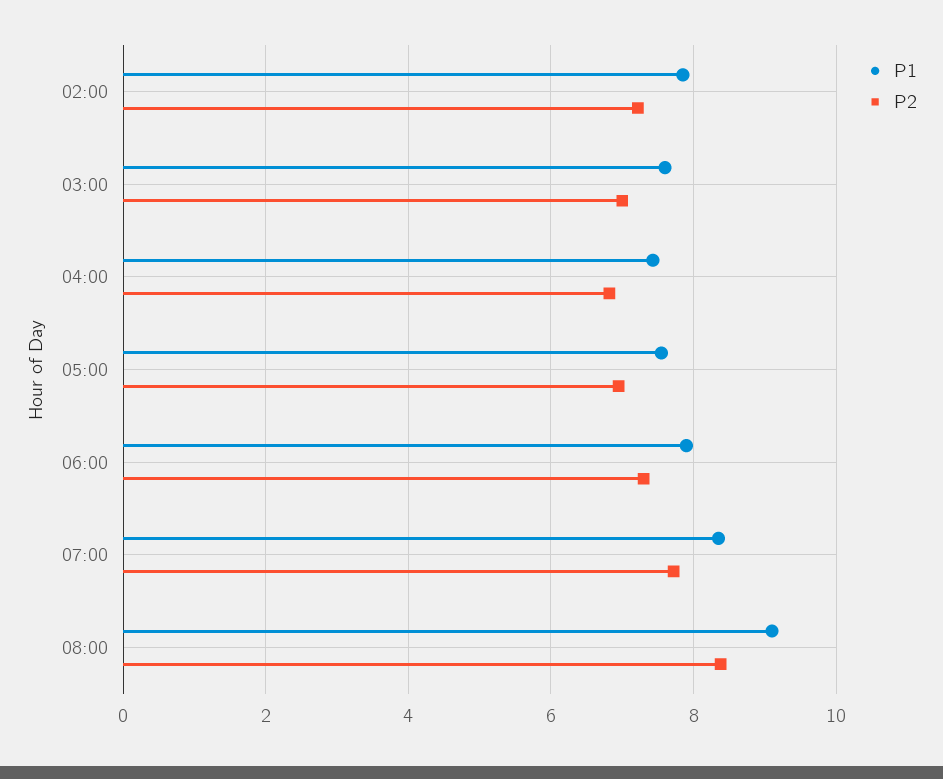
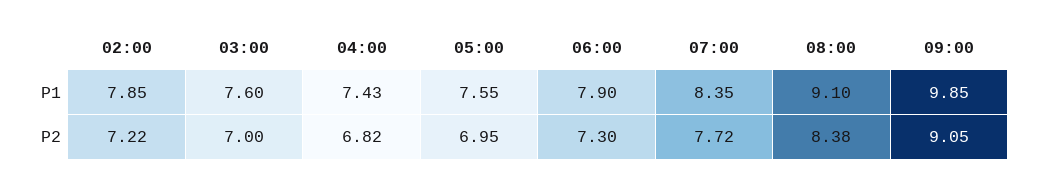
P1, 09:00: none -> 9.85
P2, 09:00: none -> 9.05

